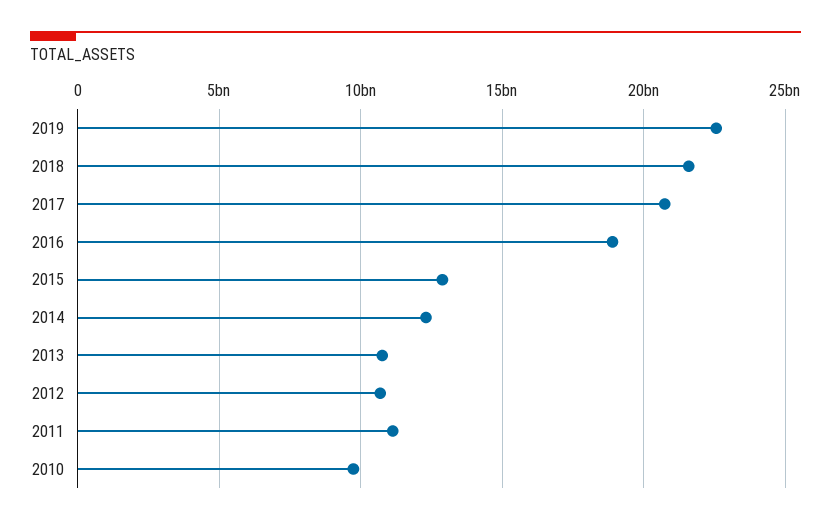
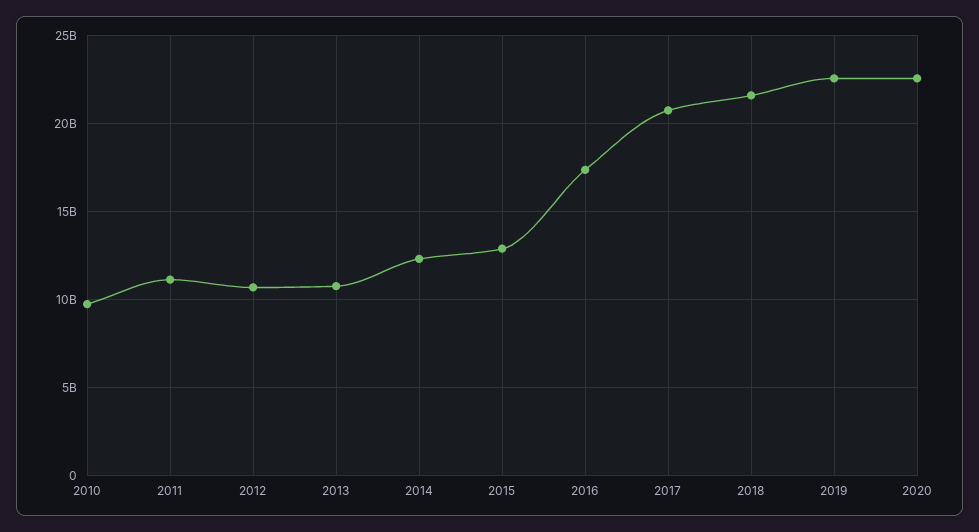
2016: 19000000000 -> 17500000000
2020: none -> 22500000000

